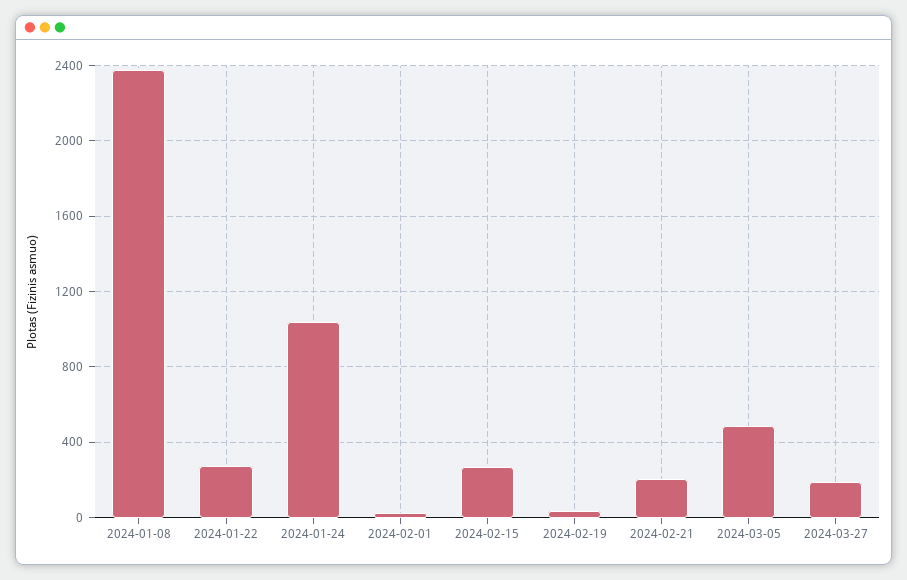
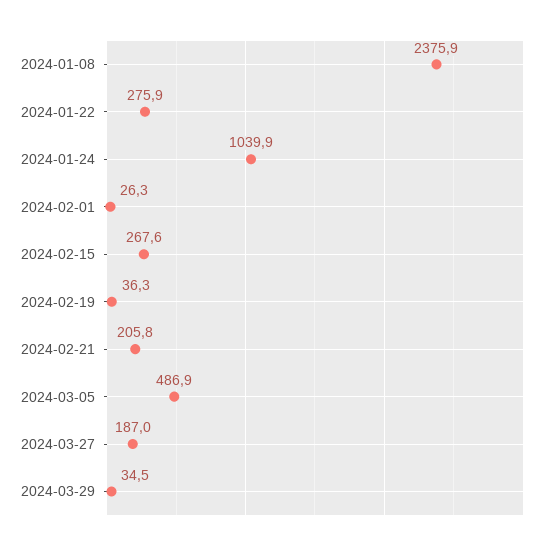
2024-03-29: none -> 34.5

